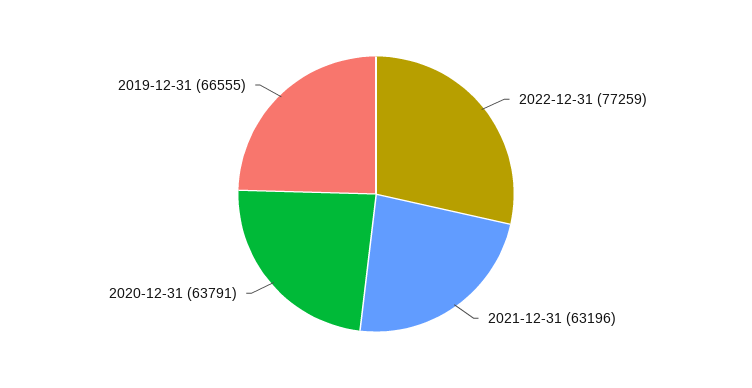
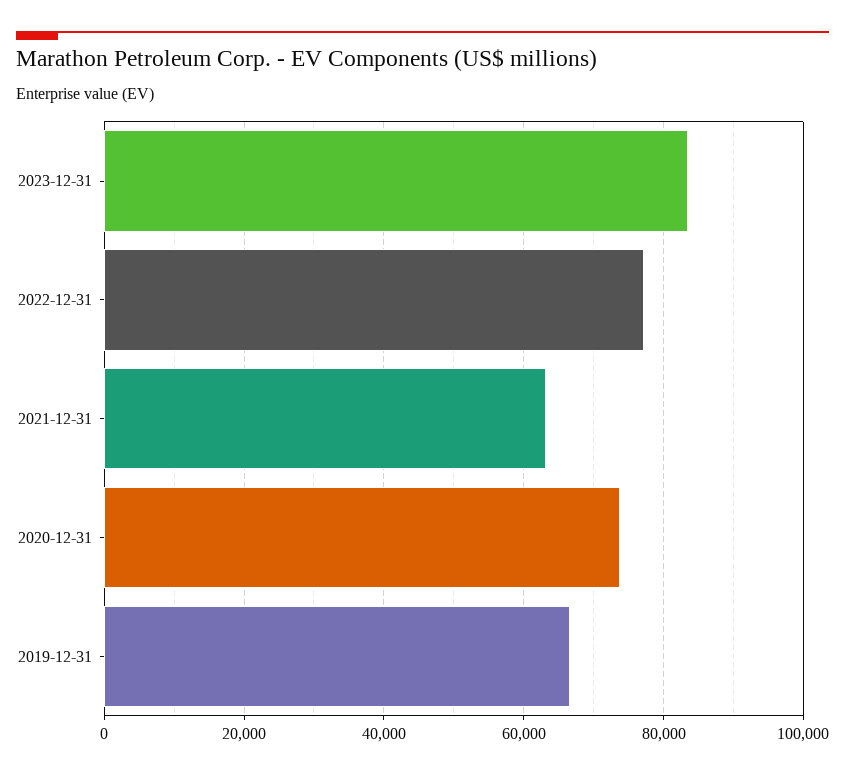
2020-12-31: 63791 -> 74000
2023-12-31: none -> 84000

